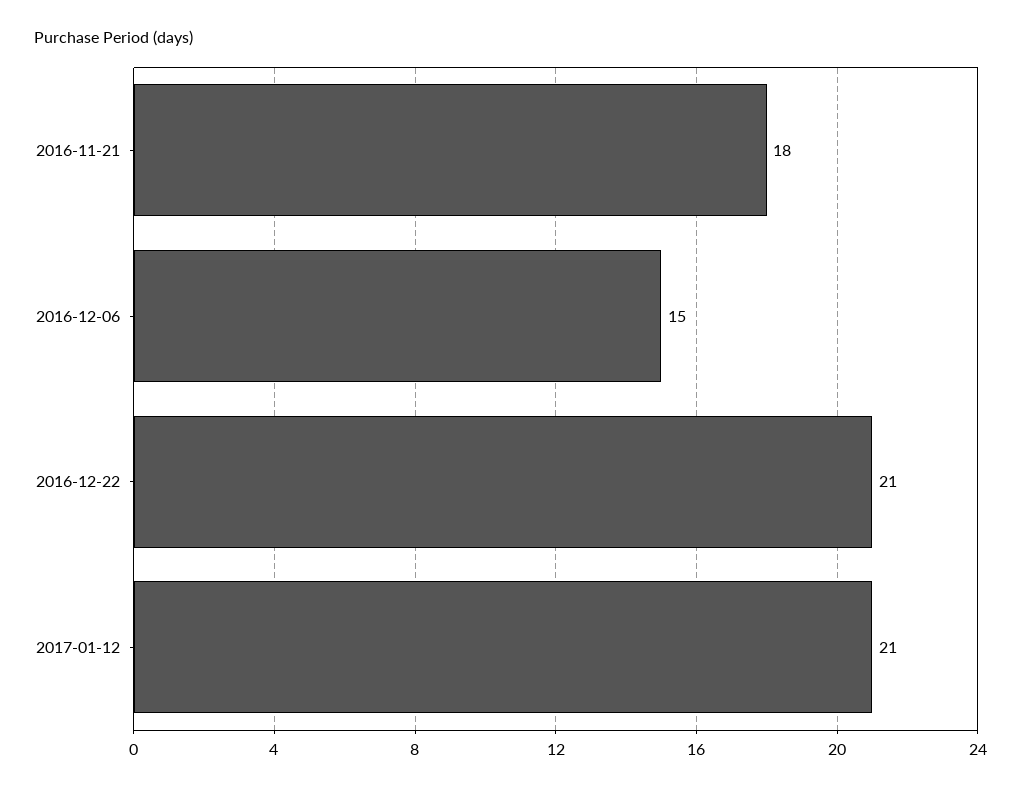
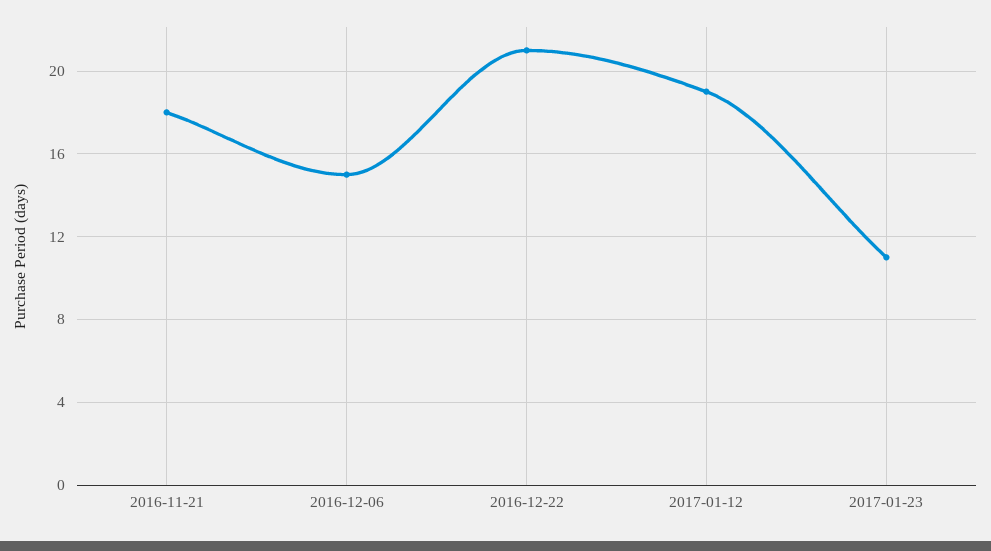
2017-01-12: 21 -> 19
2017-01-23: none -> 11

